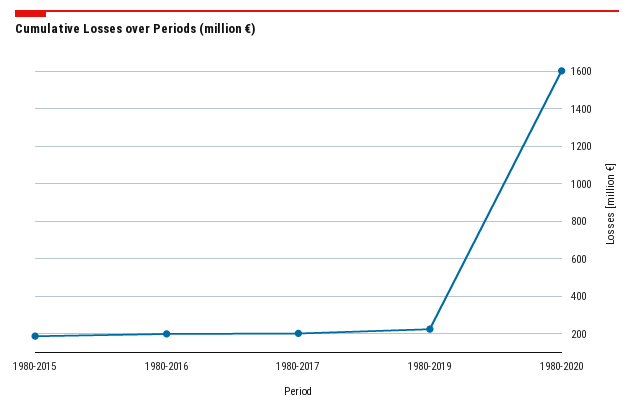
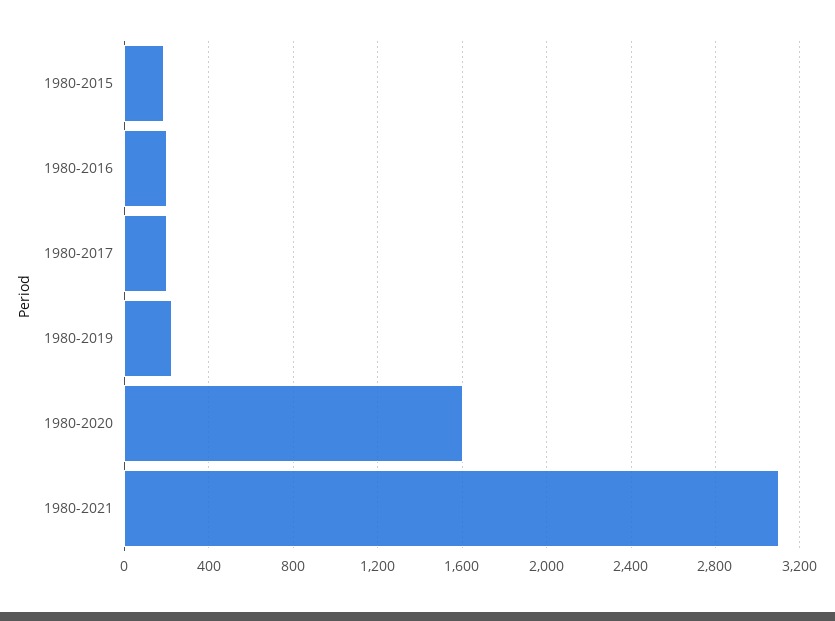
1980-2021: none -> 3100

